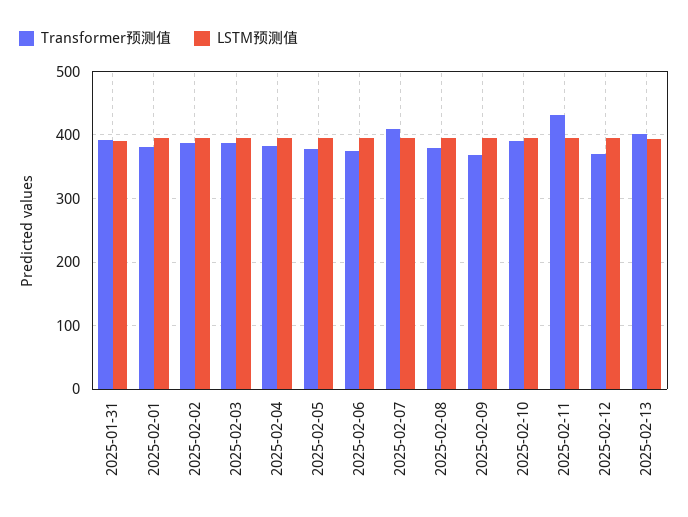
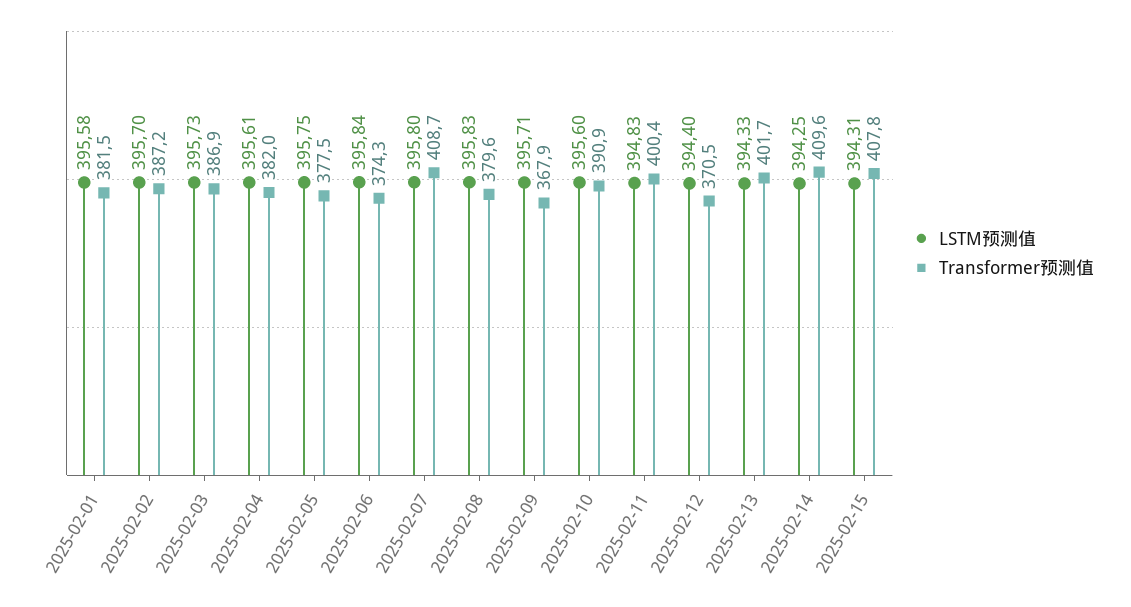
Transformer预测值, 2025-01-31: 390 -> none
LSTM预测值, 2025-01-31: 390 -> none
Transformer预测值, 2025-02-11: 430 -> 400.4
LSTM预测值, 2025-02-14: none -> 394.25
Transformer预测值, 2025-02-14: none -> 409.6
LSTM预测值, 2025-02-15: none -> 394.31
Transformer预测值, 2025-02-15: none -> 407.8

